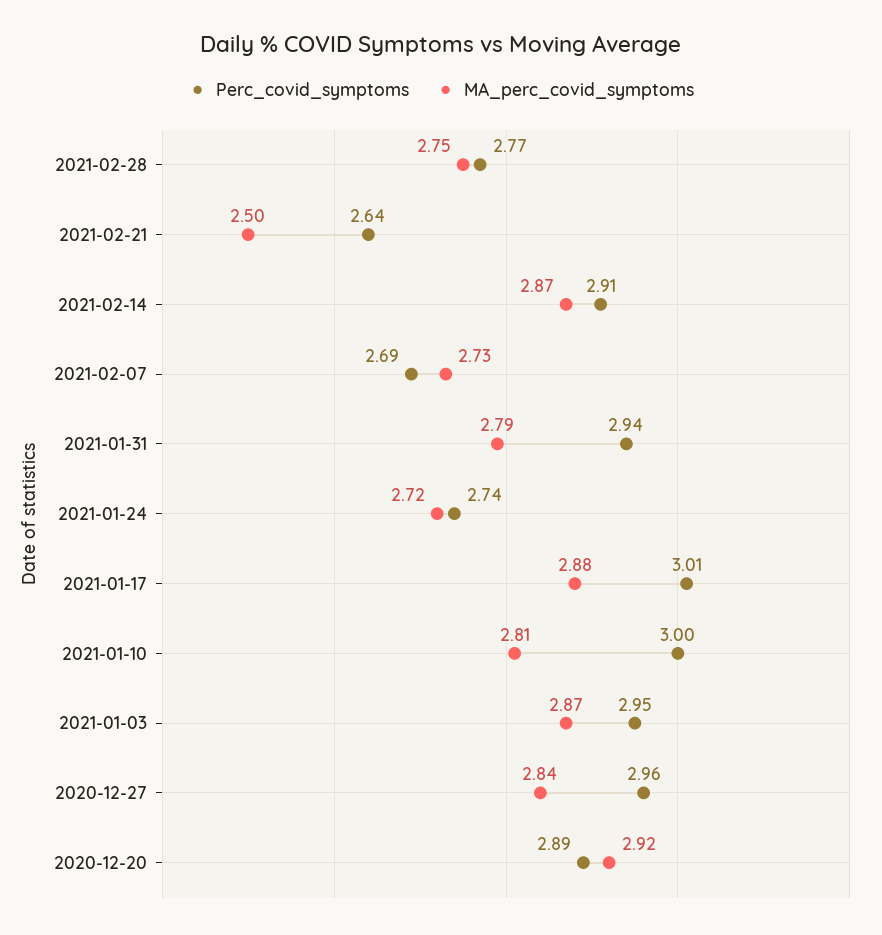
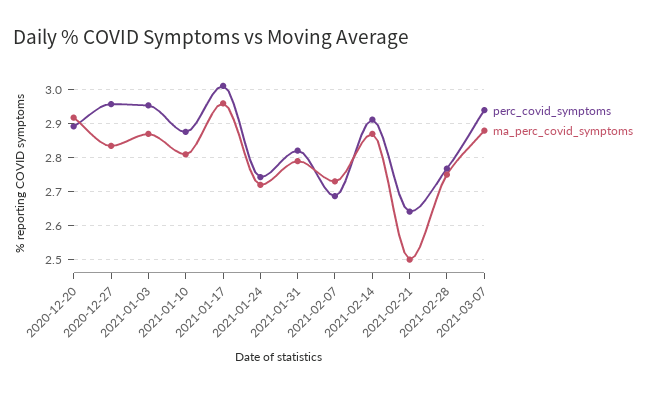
Perc_covid_symptoms, 2021-01-31: 2.94 -> 2.82
MA_perc_covid_symptoms, 2021-01-17: 2.88 -> 2.96
Perc_covid_symptoms, 2021-01-10: 3 -> 2.88
Perc_covid_symptoms, 2021-03-07: none -> 2.94
MA_perc_covid_symptoms, 2021-03-07: none -> 2.88

